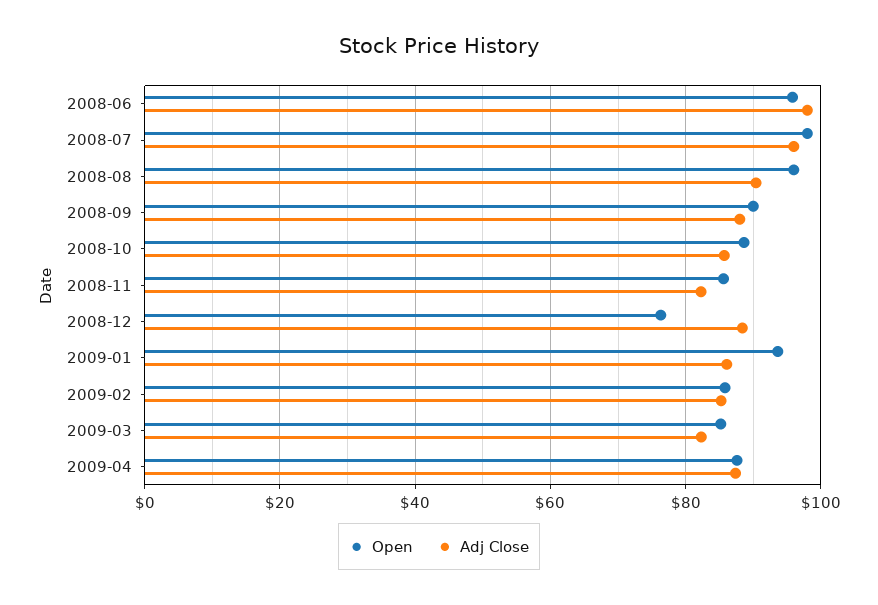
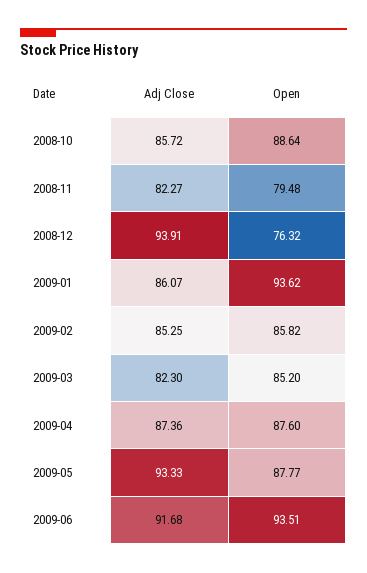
Open, 2008-06: 96 -> none
Adj Close, 2008-06: 98 -> none
Open, 2008-07: 98 -> none
Adj Close, 2008-07: 96 -> none
Open, 2008-08: 96 -> none
Adj Close, 2008-08: 90 -> none
Open, 2008-09: 90 -> none
Adj Close, 2008-09: 88 -> none
Open, 2008-11: 86 -> 79.48
Adj Close, 2008-12: 88 -> 93.91
Adj Close, 2009-05: none -> 93.33
Open, 2009-05: none -> 87.77
Adj Close, 2009-06: none -> 91.68
Open, 2009-06: none -> 93.51

